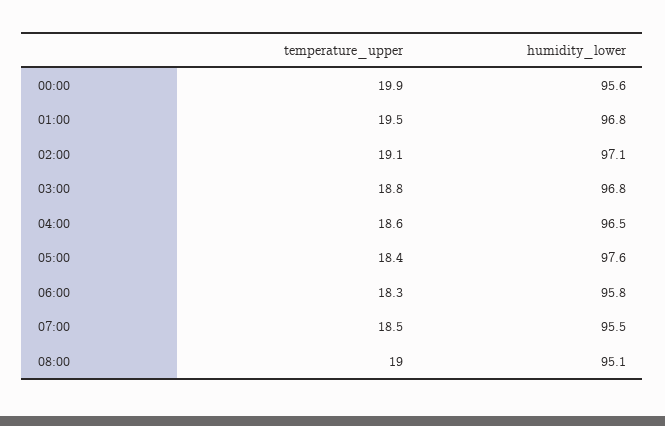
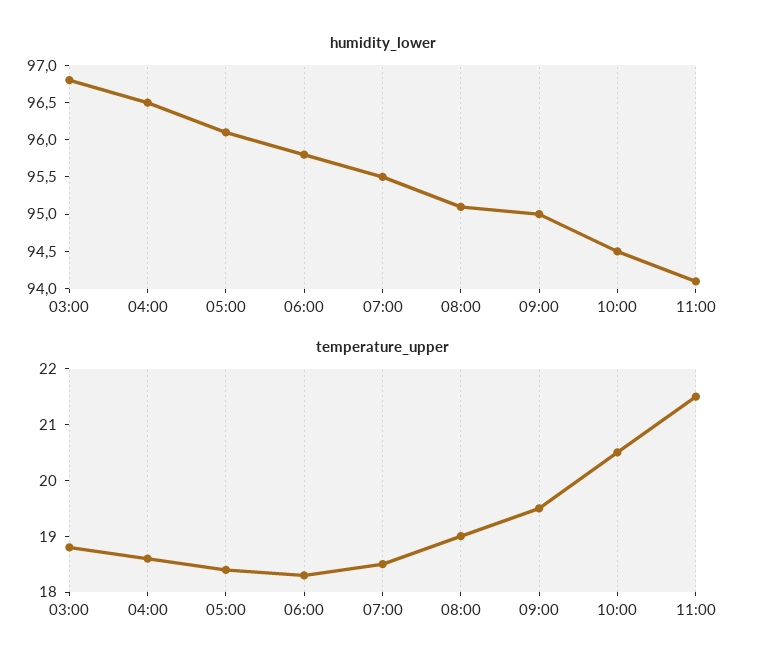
temperature_upper, 00:00: 19.9 -> none
humidity_lower, 00:00: 95.6 -> none
temperature_upper, 01:00: 19.5 -> none
humidity_lower, 01:00: 96.8 -> none
temperature_upper, 02:00: 19.1 -> none
humidity_lower, 02:00: 97.1 -> none
humidity_lower, 05:00: 97.6 -> 96
humidity_lower, 09:00: none -> 95
humidity_lower, 10:00: none -> 94.5
humidity_lower, 11:00: none -> 94
temperature_upper, 09:00: none -> 19.5
temperature_upper, 10:00: none -> 20.5
temperature_upper, 11:00: none -> 21.5

